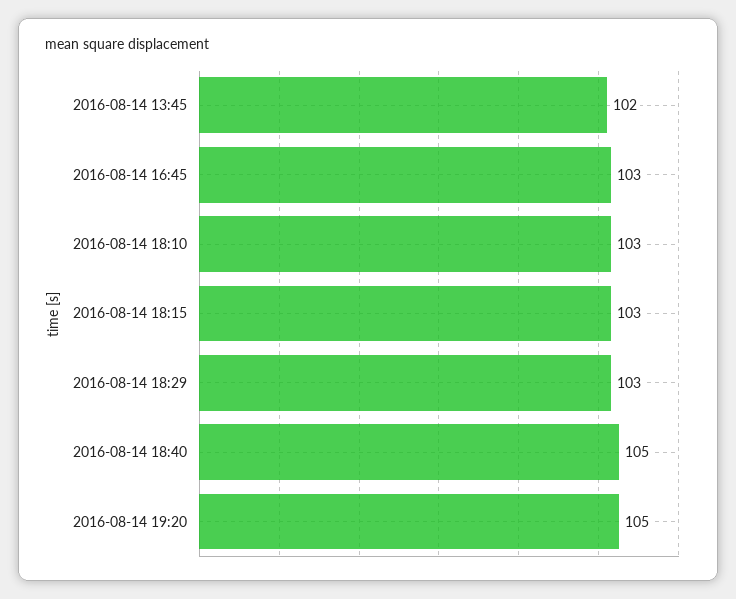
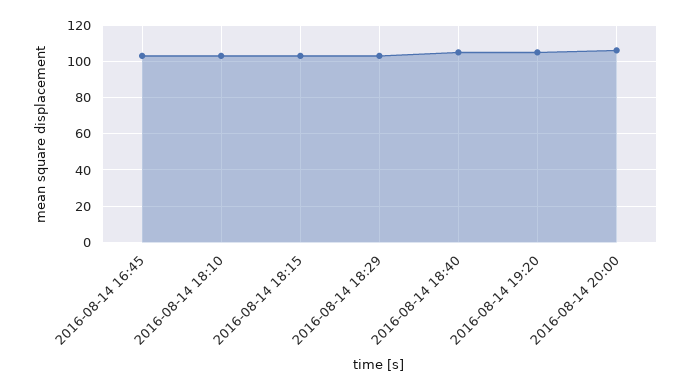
2016-08-14 13:45: 102 -> none
2016-08-14 20:00: none -> 105

